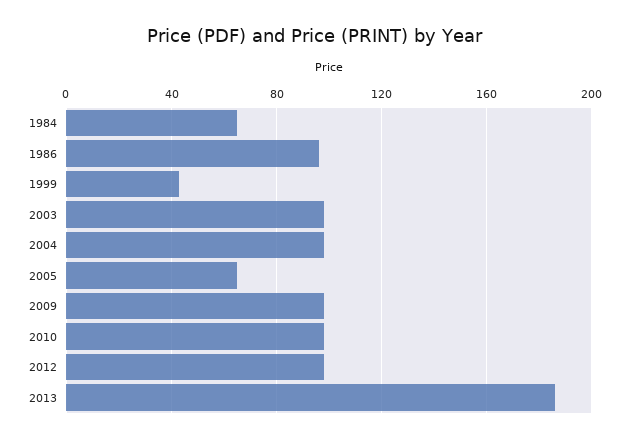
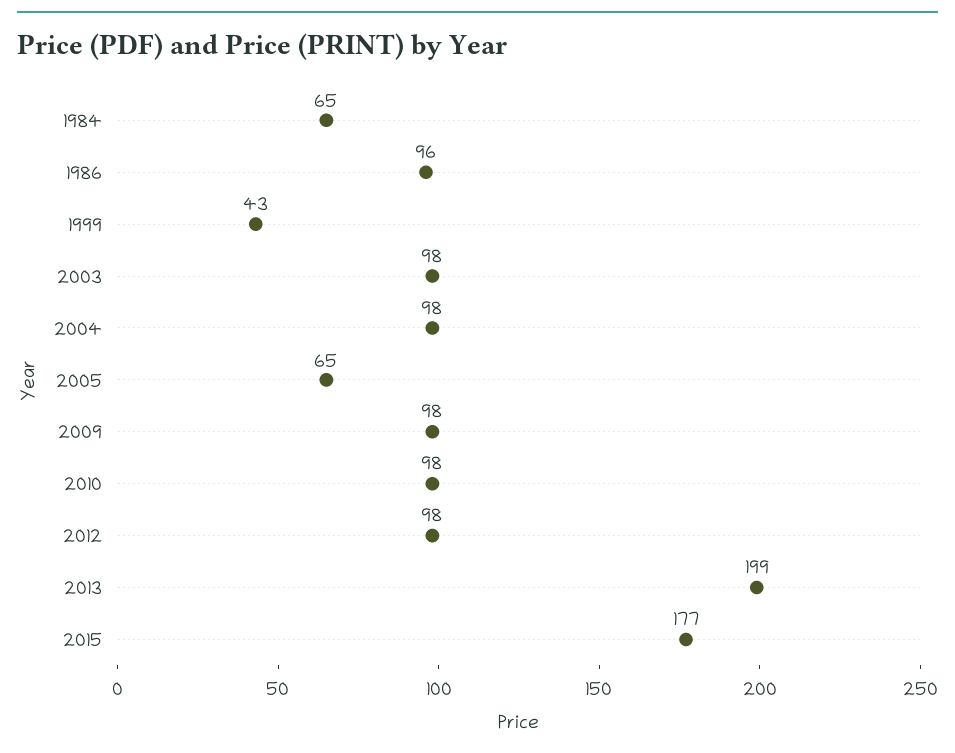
2013: 185 -> 199
2015: none -> 177

